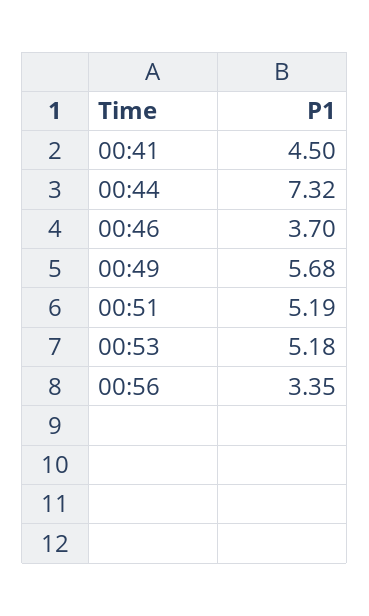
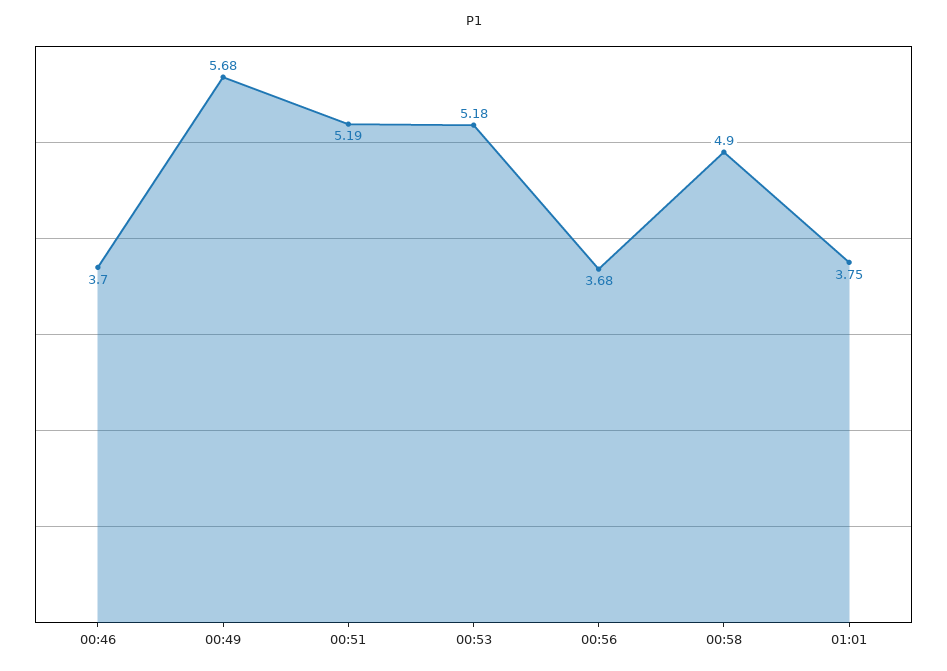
00:41: 4.5 -> none
00:44: 7.32 -> none
00:56: 3.35 -> 3.68
00:58: none -> 4.9
01:01: none -> 3.75

